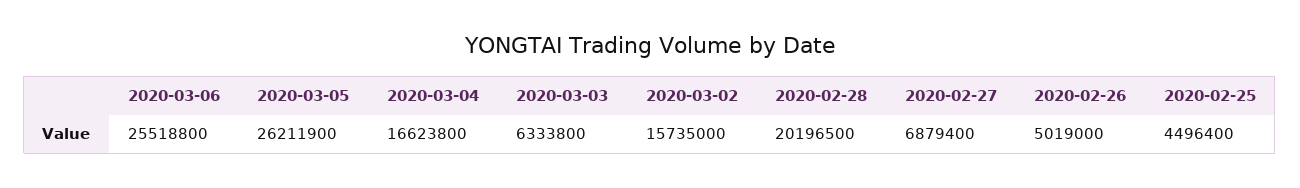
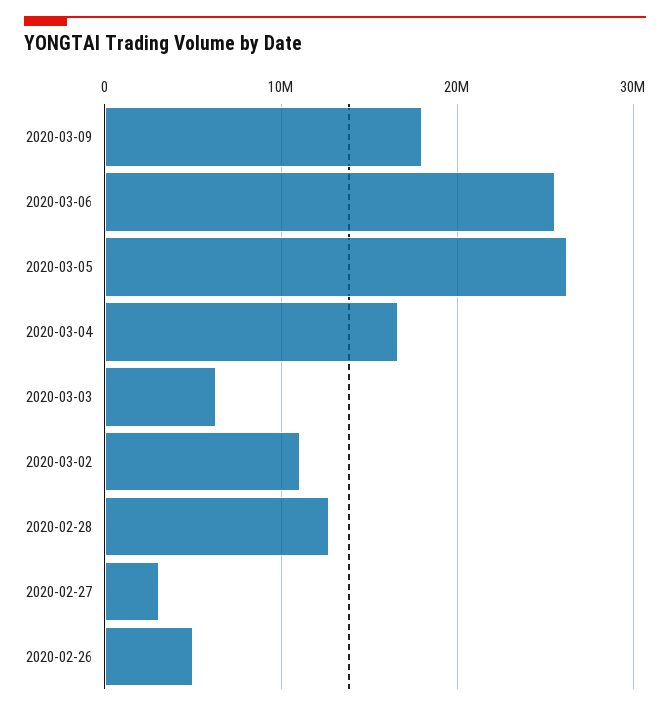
2020-03-02: 15735000 -> 11000000
2020-02-28: 20196500 -> 13000000
2020-02-27: 6879400 -> 3000000
2020-02-25: 4496400 -> none
2020-03-09: none -> 18000000

